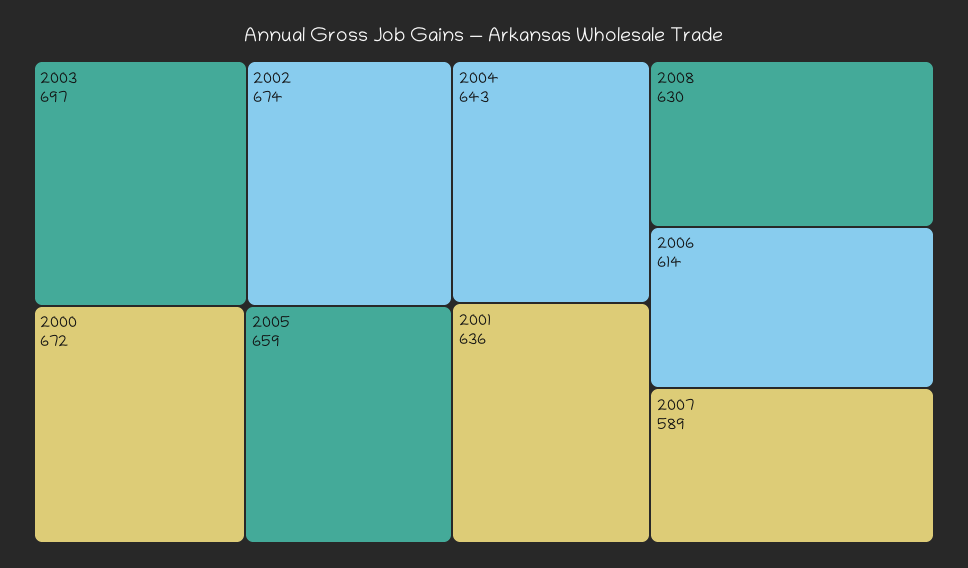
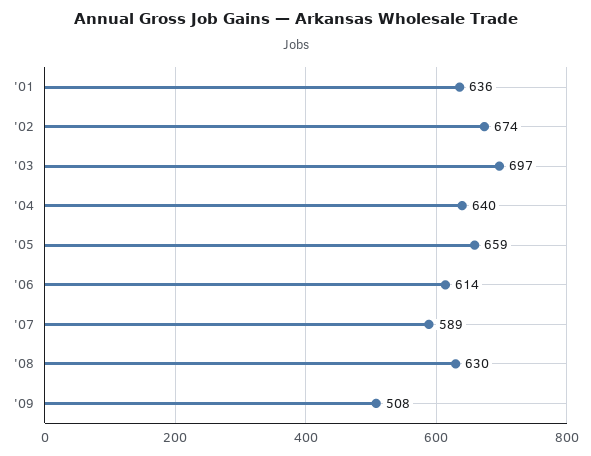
2000: 672 -> none
2004: 643 -> 640
'09: none -> 508

